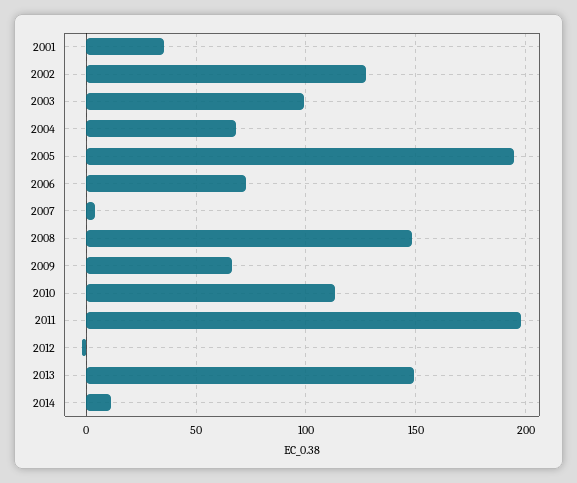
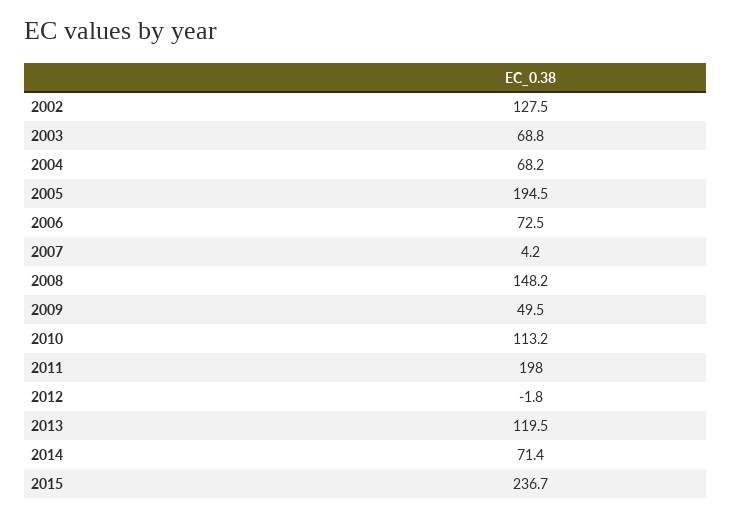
2001: 35 -> none
2003: 100 -> 68.8
2009: 65 -> 49.5
2013: 150 -> 119.5
2014: 10 -> 71.4
2015: none -> 236.7

